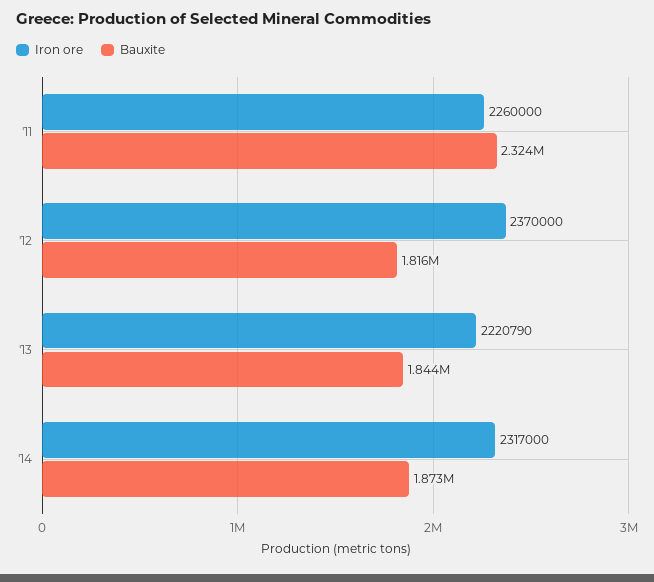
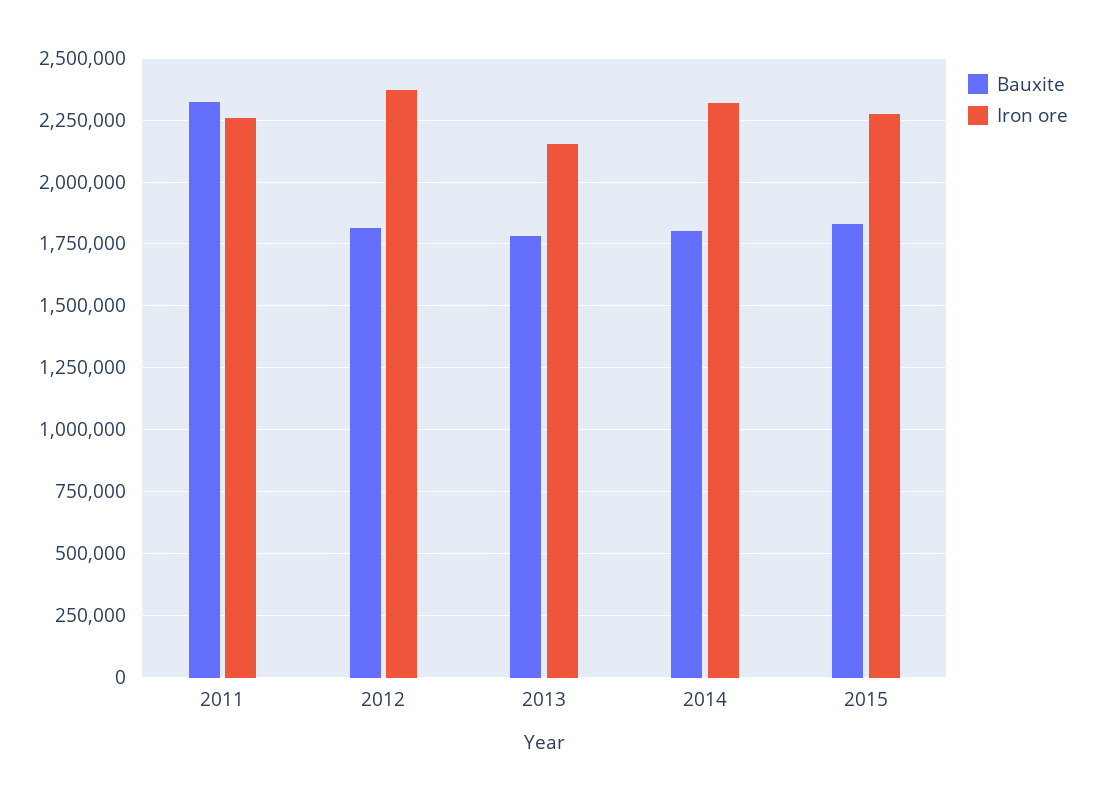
Iron ore, '13: 2220790 -> 2150000
Bauxite, '13: 1844000 -> 1775000
Bauxite, '14: 1873000 -> 1800000
Bauxite, 2015: none -> 1825000
Iron ore, 2015: none -> 2275000

